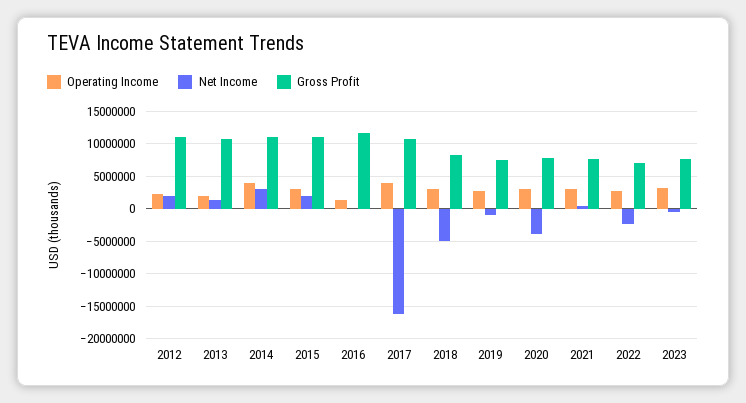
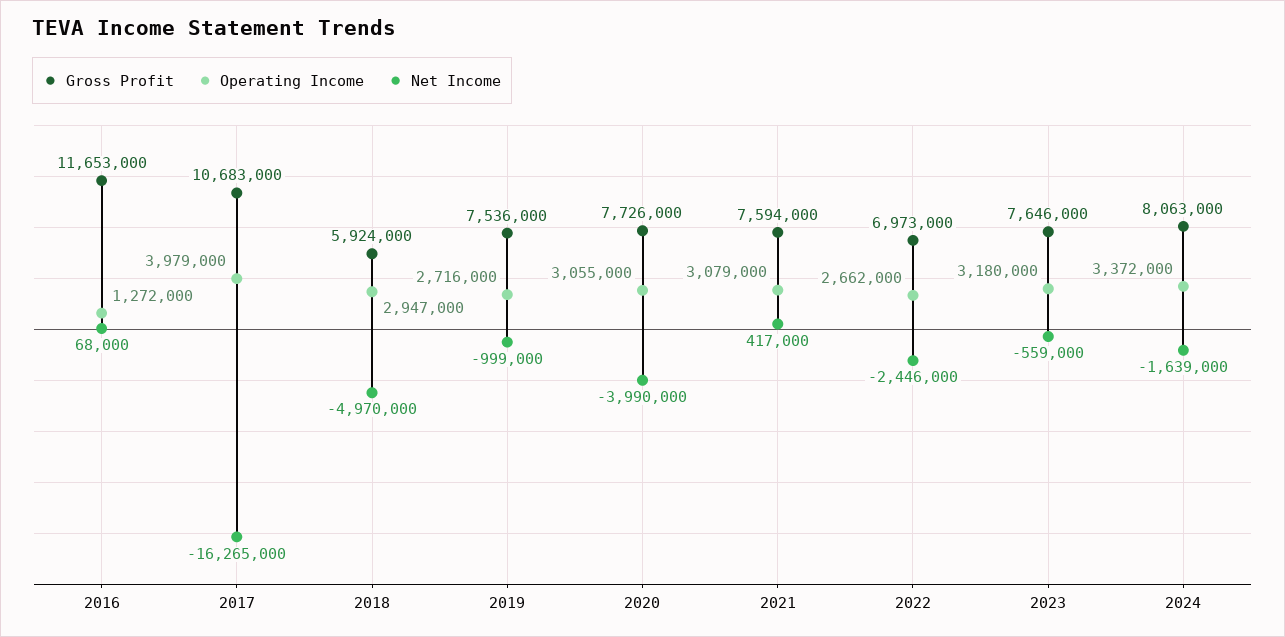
Operating Income, 2012: 2000000 -> none
Net Income, 2012: 2000000 -> none
Gross Profit, 2012: 11000000 -> none
Operating Income, 2013: 2000000 -> none
Net Income, 2013: 1000000 -> none
Gross Profit, 2013: 11000000 -> none
Operating Income, 2014: 4000000 -> none
Net Income, 2014: 3000000 -> none
Gross Profit, 2014: 11000000 -> none
Operating Income, 2015: 3000000 -> none
Net Income, 2015: 2000000 -> none
Gross Profit, 2015: 11000000 -> none
Gross Profit, 2018: 8000000 -> 5924000
Gross Profit, 2024: none -> 8063000
Operating Income, 2024: none -> 3372000
Net Income, 2024: none -> -1639000

